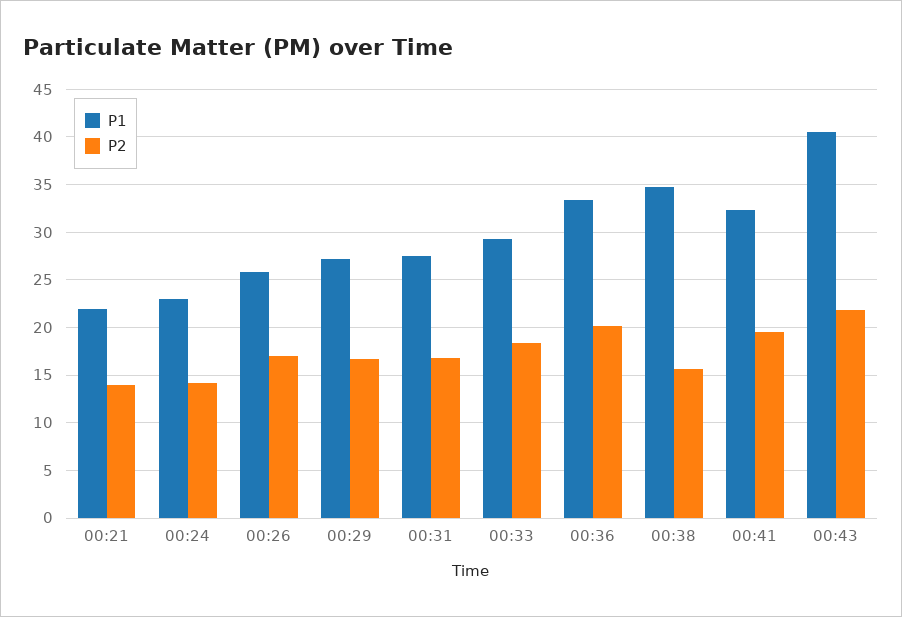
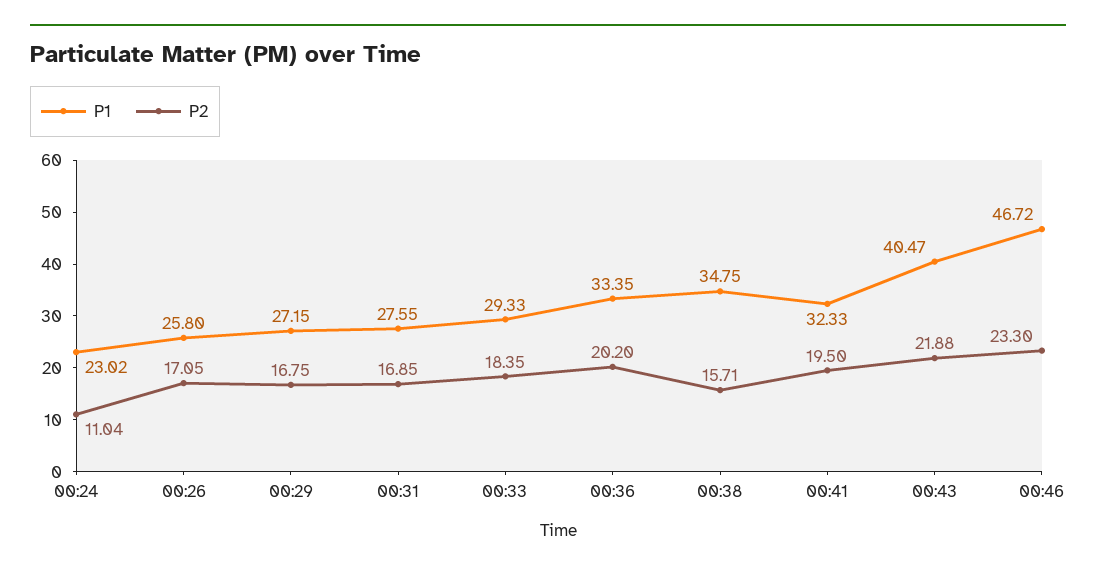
P1, 00:21: 22 -> none
P2, 00:21: 14 -> none
P2, 00:24: 14 -> 11.04
P1, 00:46: none -> 46.72
P2, 00:46: none -> 23.3

